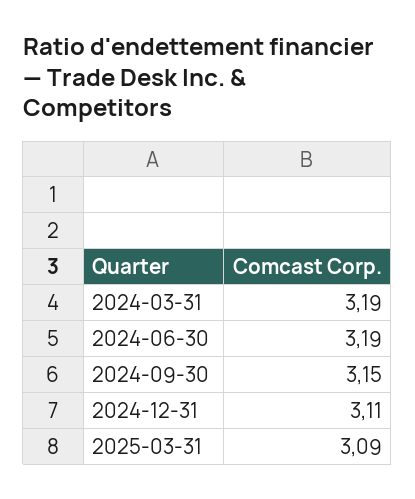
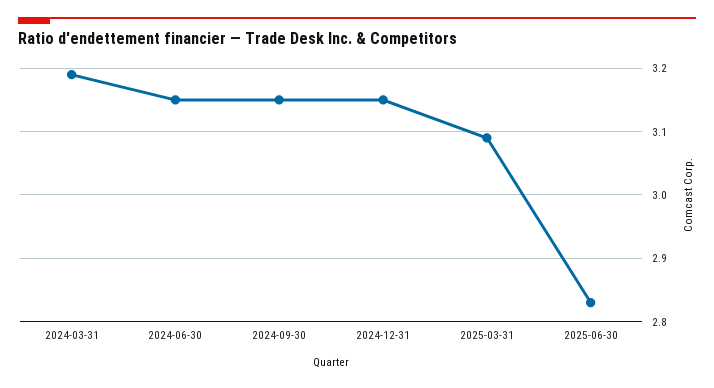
2024-06-30: 3.19 -> 3.15
2024-12-31: 3.11 -> 3.15
2025-06-30: none -> 2.83

